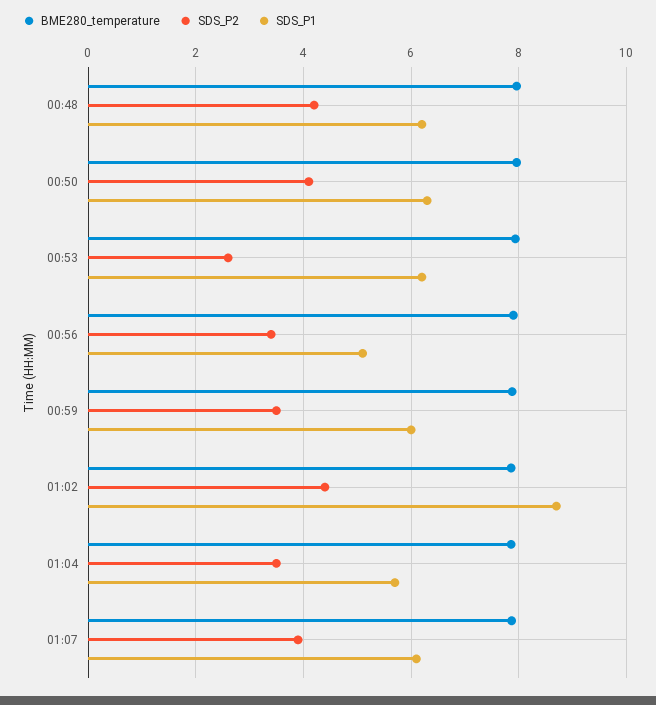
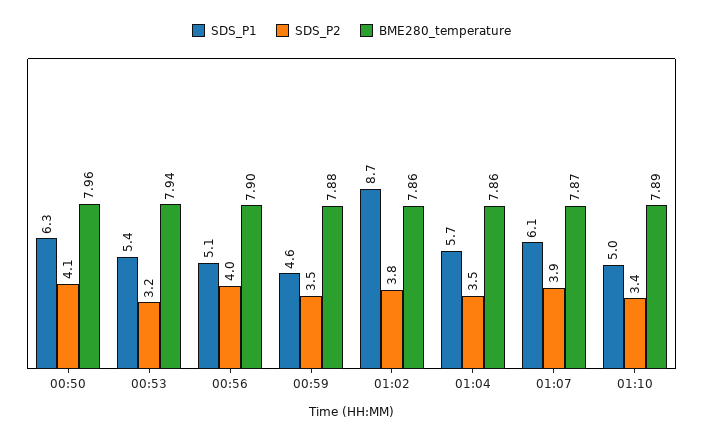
BME280_temperature, 00:48: 8 -> none
SDS_P2, 00:48: 4.2 -> none
SDS_P1, 00:48: 6.2 -> none
SDS_P2, 00:53: 2.6 -> 3.2
SDS_P1, 00:53: 6.2 -> 5.4
SDS_P2, 00:56: 3.4 -> 4
SDS_P1, 00:59: 6 -> 4.6
SDS_P2, 01:02: 4.4 -> 3.8
SDS_P1, 01:10: none -> 5
SDS_P2, 01:10: none -> 3.4
BME280_temperature, 01:10: none -> 7.89

